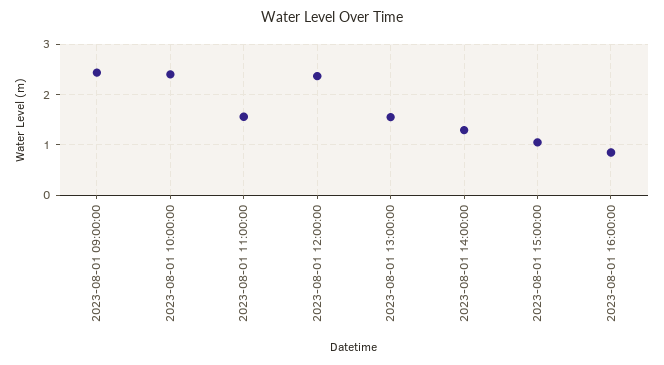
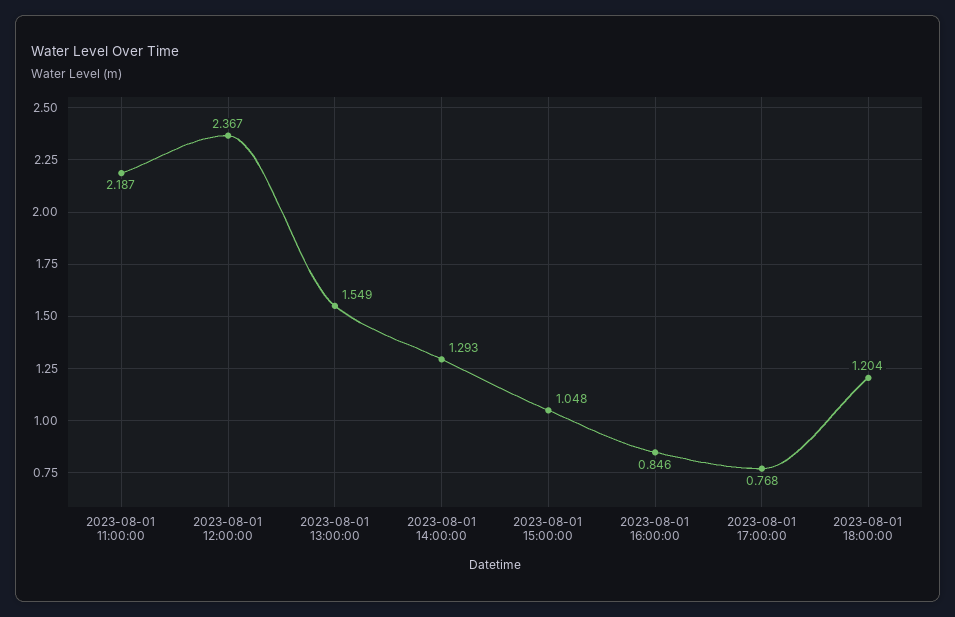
2023-08-01 09:00:00: 2.4 -> none
2023-08-01 10:00:00: 2.4 -> none
2023-08-01 11:00:00: 1.6 -> 2.187
2023-08-01 17:00:00: none -> 0.768
2023-08-01 18:00:00: none -> 1.204

